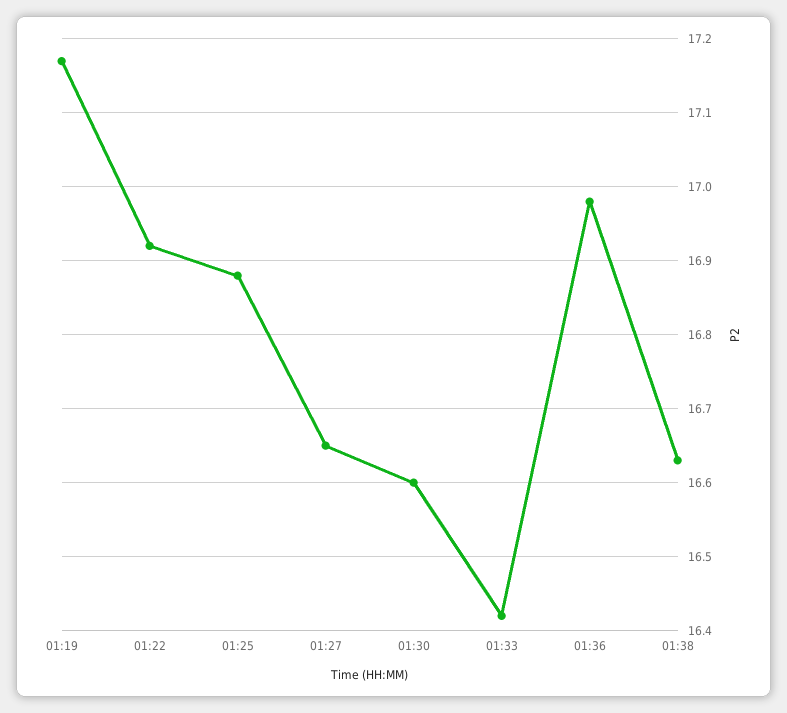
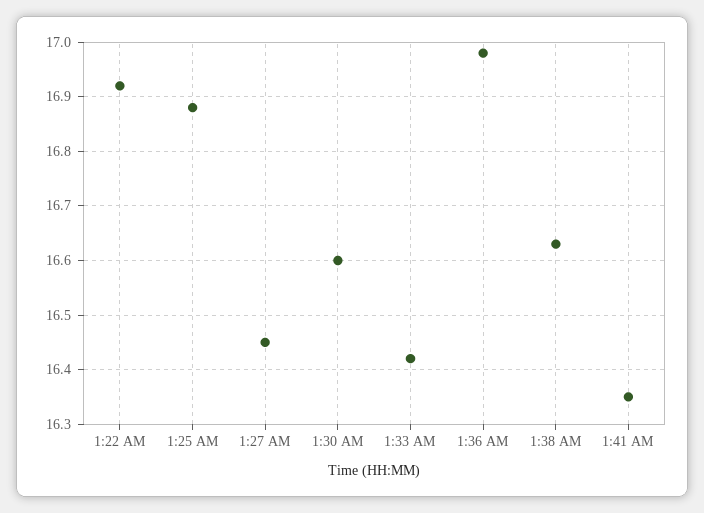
01:19: 17.17 -> none
01:27: 16.65 -> 16.45
1:41 AM: none -> 16.35

